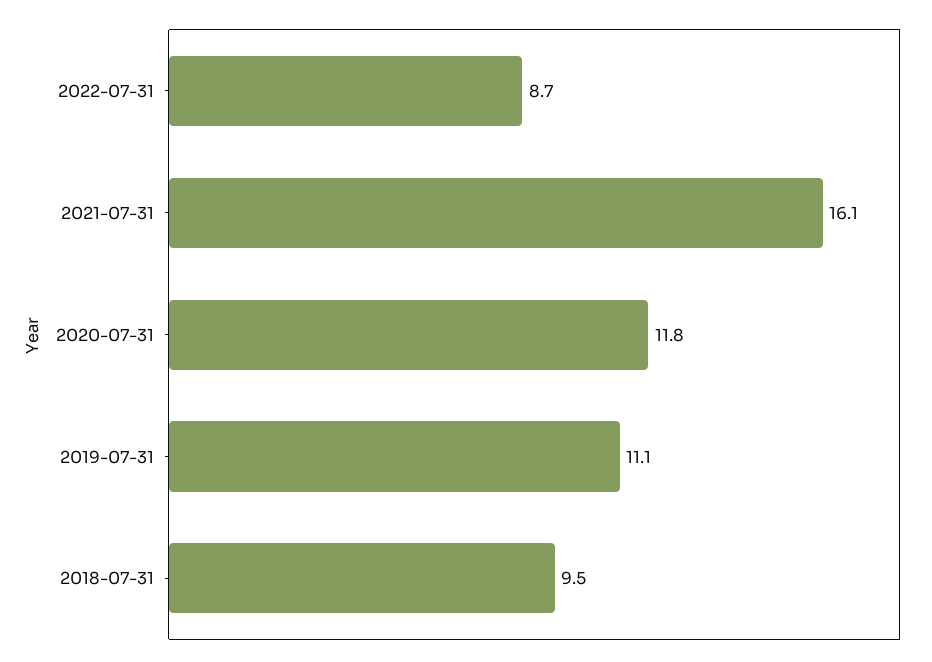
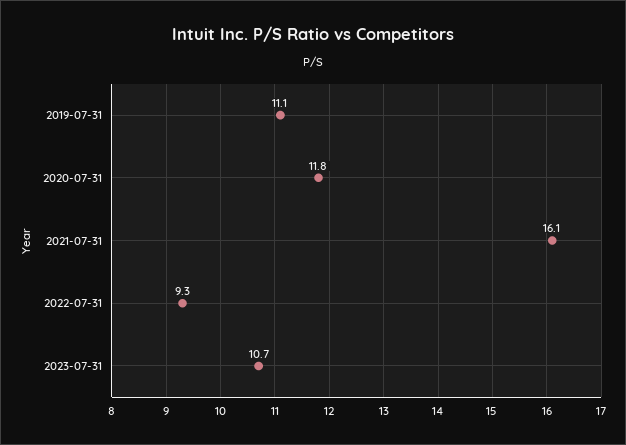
2022-07-31: 8.7 -> 9.3
2018-07-31: 9.5 -> none
2023-07-31: none -> 10.7

